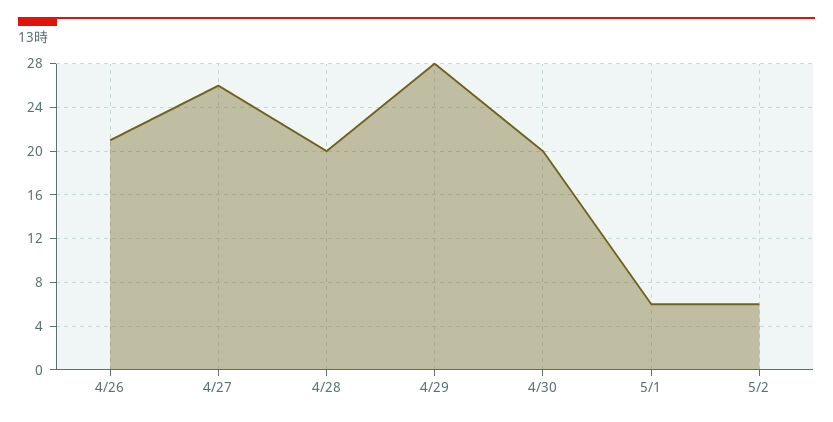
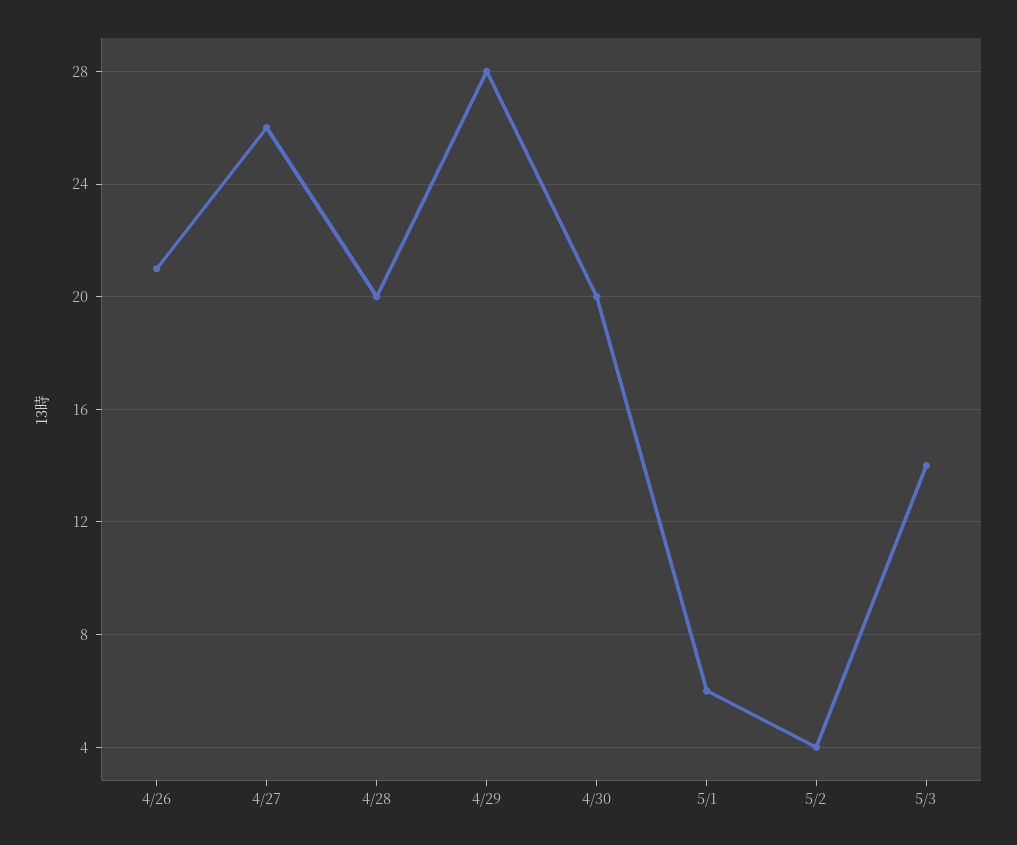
5/2: 6 -> 4
5/3: none -> 14

